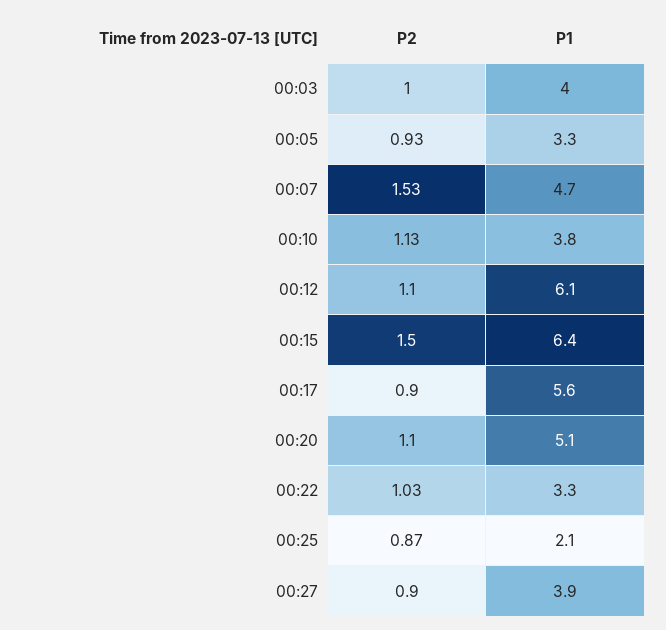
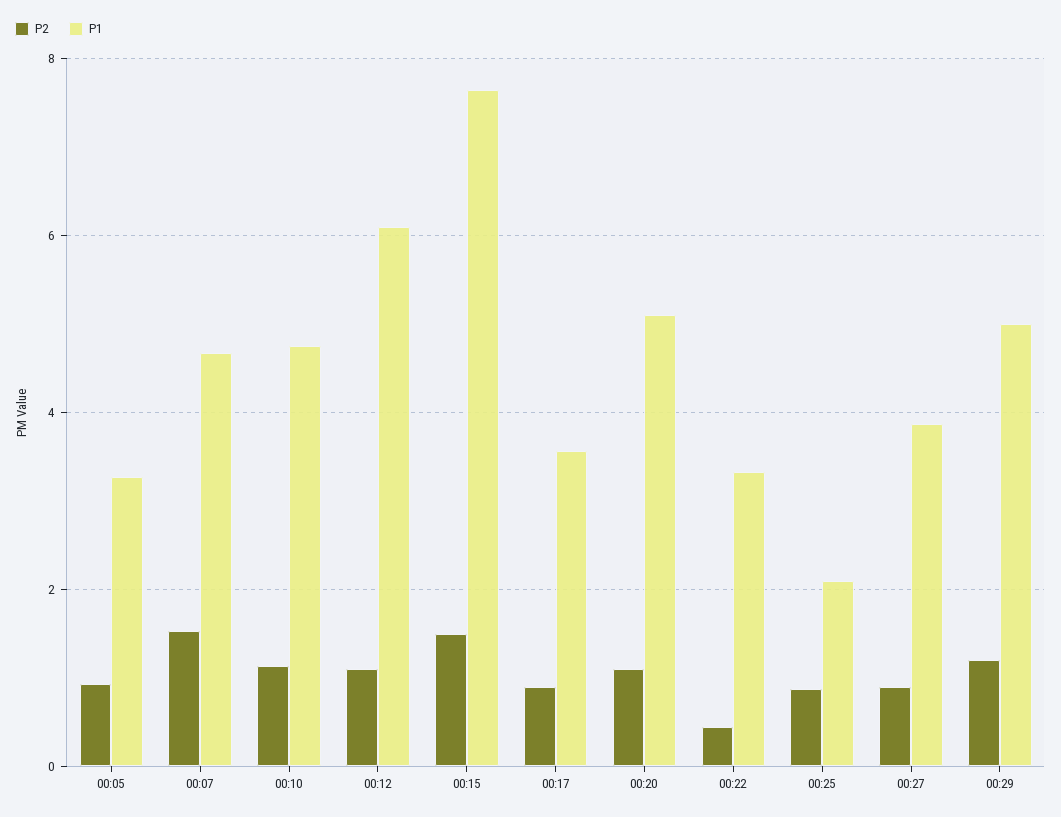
P2, 00:03: 1 -> none
P1, 00:03: 4 -> none
P1, 00:10: 3.8 -> 4.8
P1, 00:15: 6.4 -> 7.6
P1, 00:17: 5.6 -> 3.6
P2, 00:22: 1.03 -> 0.4
P2, 00:29: none -> 1.2
P1, 00:29: none -> 5

